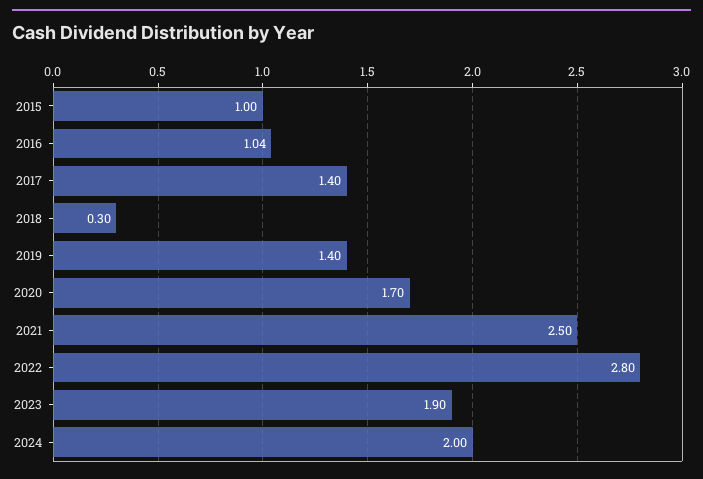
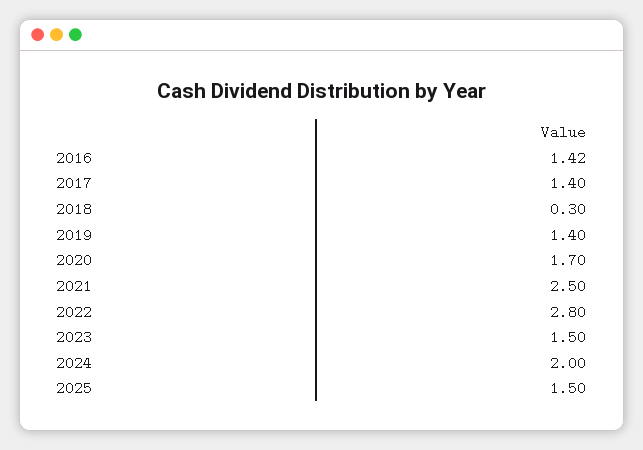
2015: 1 -> none
2016: 1.04 -> 1.42
2023: 1.9 -> 1.5
2025: none -> 1.5

